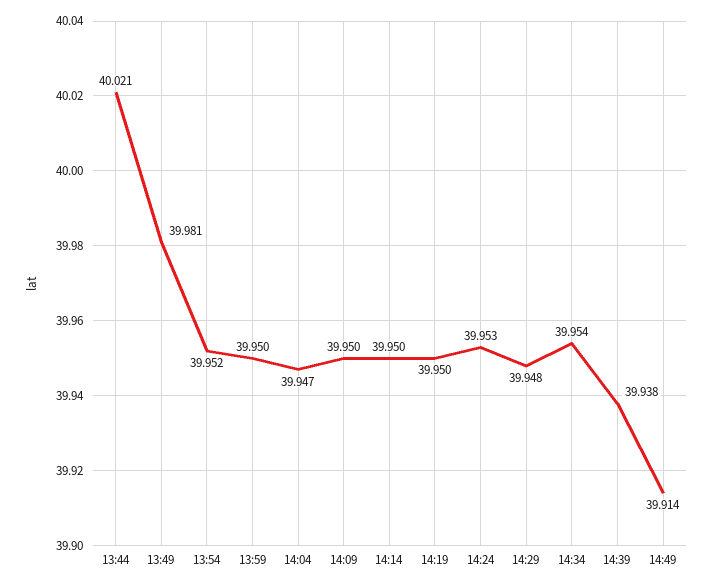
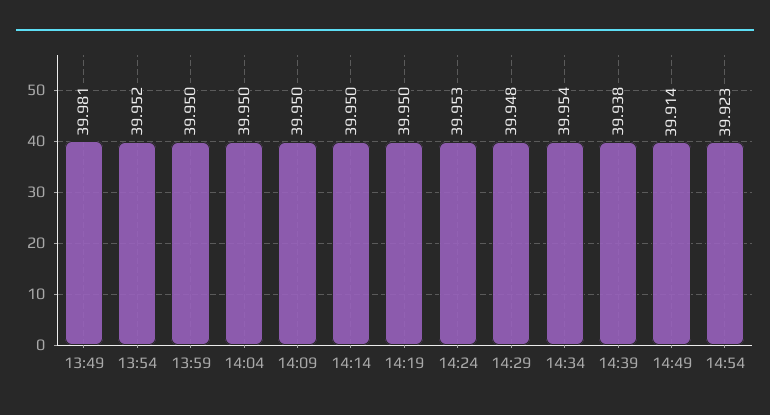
13:44: 40.021 -> none
14:04: 39.947 -> 39.95
14:54: none -> 39.923

